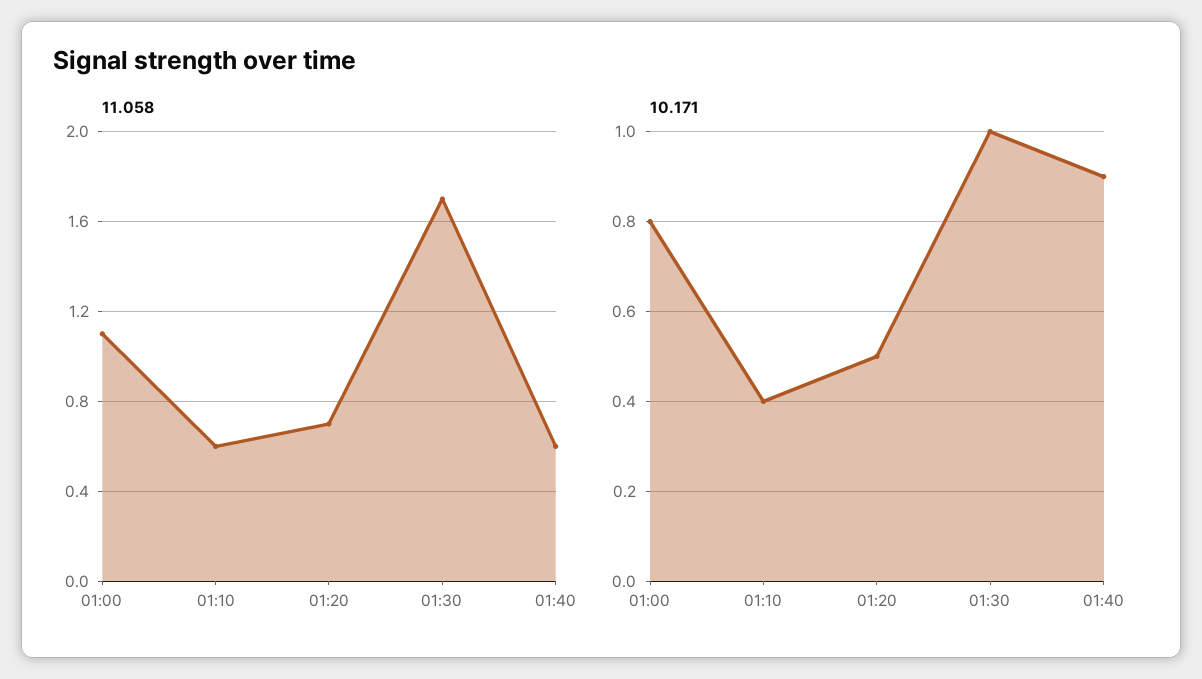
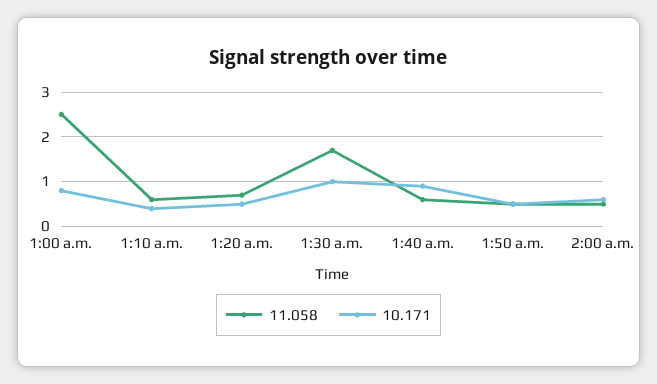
11.058, 01:00: 1.1 -> 2.5
11.058, 1:50 a.m.: none -> 0.5
10.171, 1:50 a.m.: none -> 0.5
11.058, 2:00 a.m.: none -> 0.5
10.171, 2:00 a.m.: none -> 0.5

